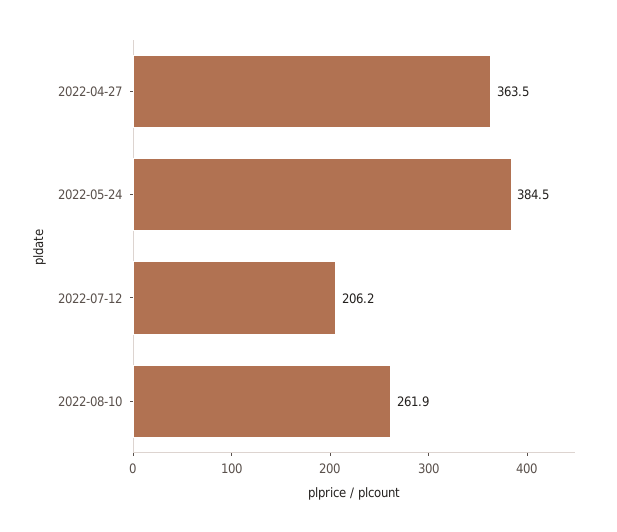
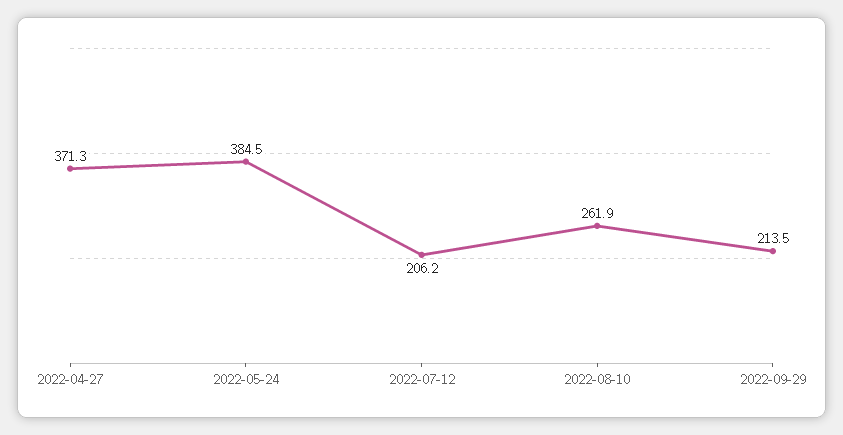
2022-04-27: 363.5 -> 371.3
2022-09-29: none -> 213.5

